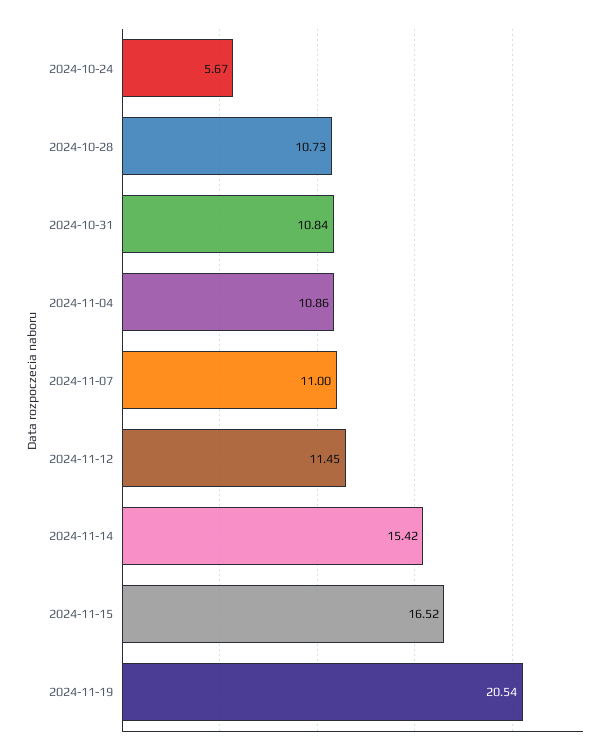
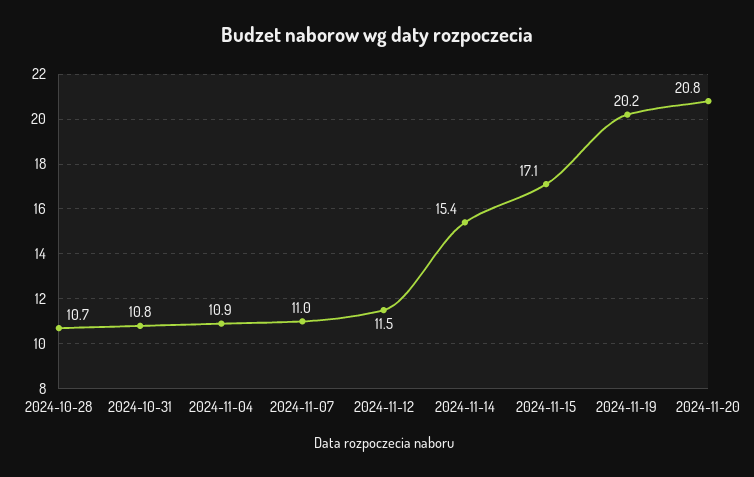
2024-10-24: 5.67 -> none
2024-11-15: 16.52 -> 17.1
2024-11-19: 20.54 -> 20.2
2024-11-20: none -> 20.8

